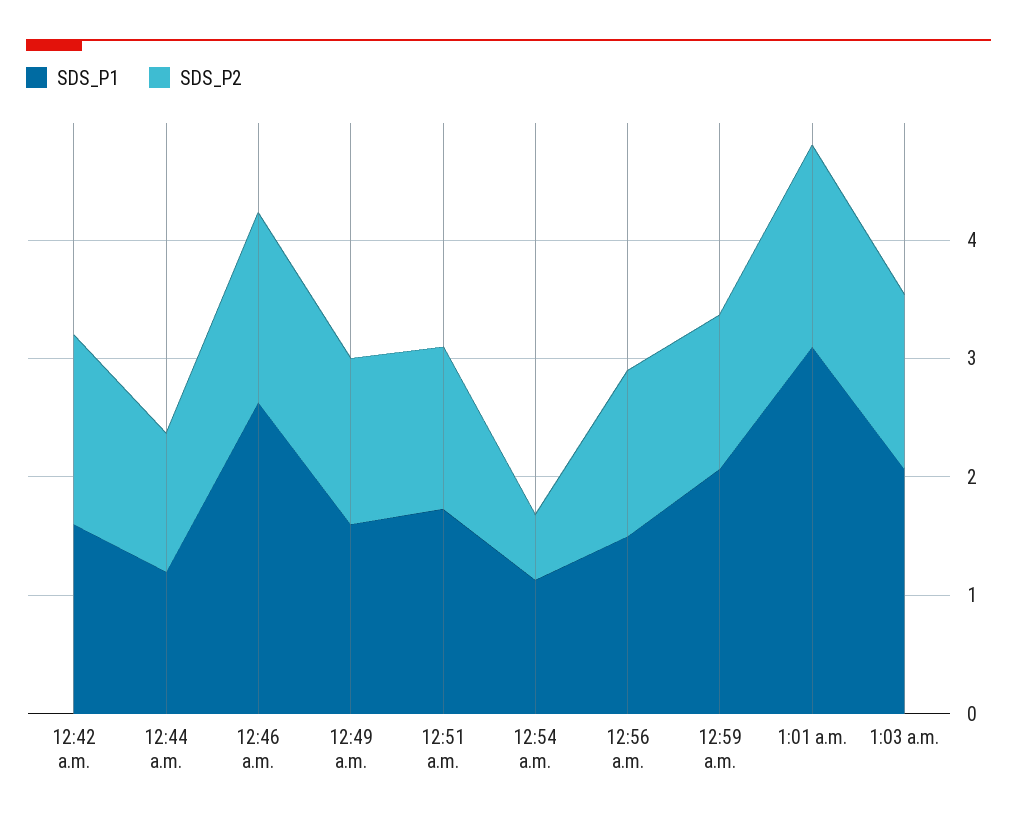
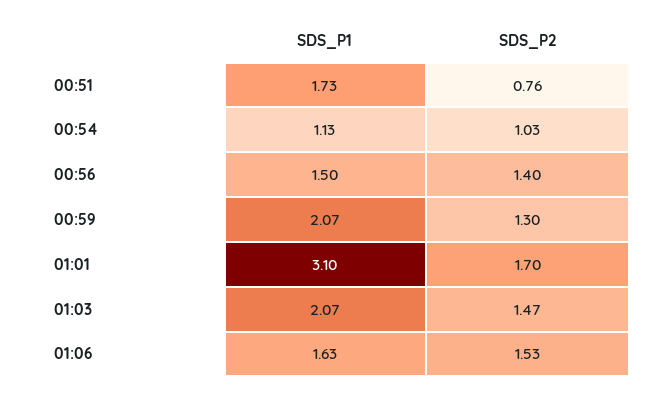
SDS_P1, 12:42 a.m.: 1.6 -> none
SDS_P2, 12:42 a.m.: 1.6 -> none
SDS_P1, 12:44 a.m.: 1.2 -> none
SDS_P2, 12:44 a.m.: 1.2 -> none
SDS_P1, 12:46 a.m.: 2.6 -> none
SDS_P2, 12:46 a.m.: 1.6 -> none
SDS_P1, 12:49 a.m.: 1.6 -> none
SDS_P2, 12:49 a.m.: 1.4 -> none
SDS_P2, 12:51 a.m.: 1.4 -> 0.76
SDS_P2, 12:54 a.m.: 0.6 -> 1.03
SDS_P1, 01:06: none -> 1.63
SDS_P2, 01:06: none -> 1.53

